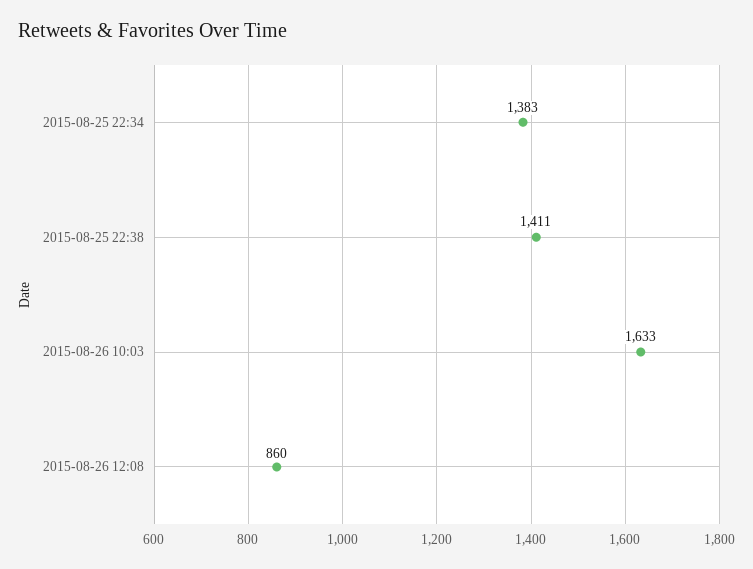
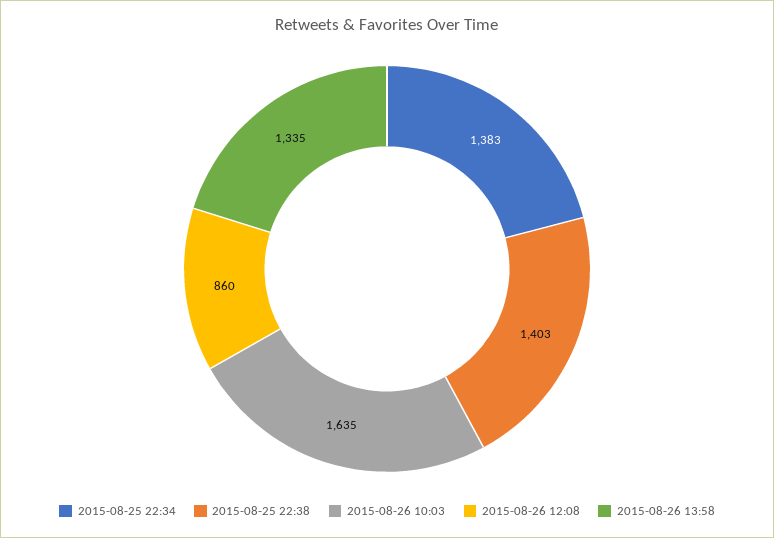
2015-08-25 22:38: 1411 -> 1403
2015-08-26 10:03: 1633 -> 1635
2015-08-26 13:58: none -> 1335

